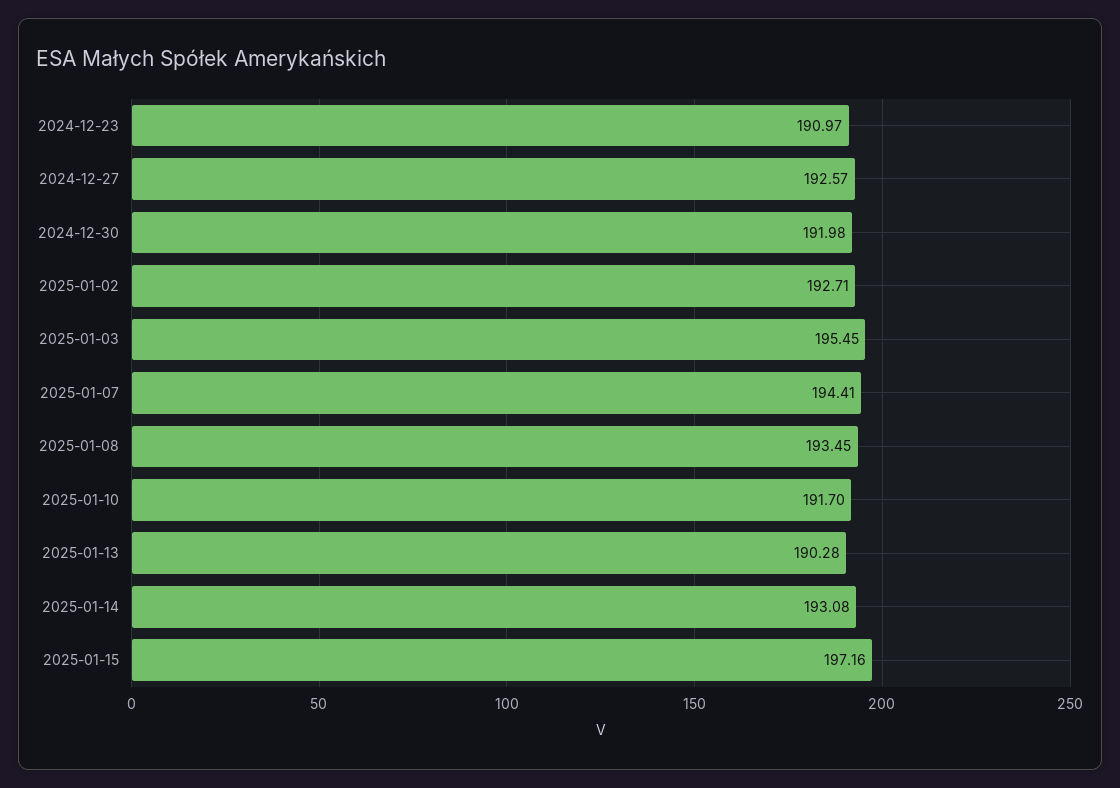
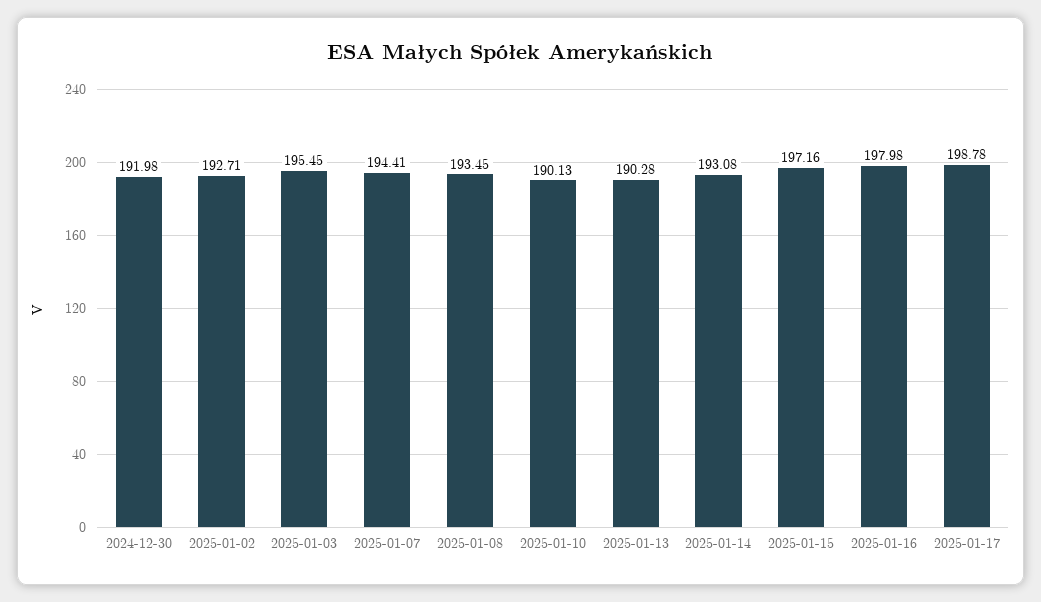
2024-12-23: 190.97 -> none
2024-12-27: 192.57 -> none
2025-01-10: 191.7 -> 190.13
2025-01-16: none -> 197.98
2025-01-17: none -> 198.78

